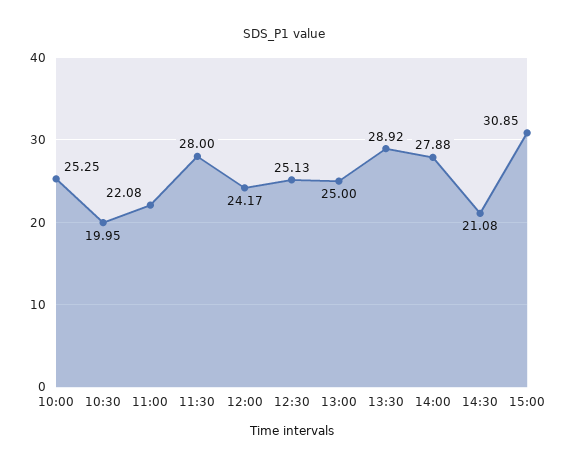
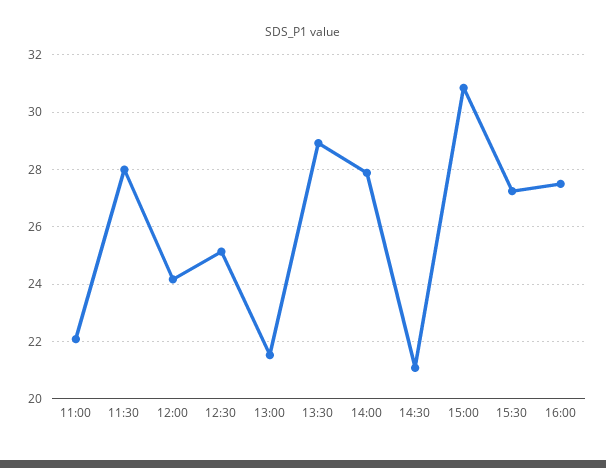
10:00: 25.25 -> none
10:30: 19.95 -> none
13:00: 25 -> 21.5
15:30: none -> 27.25
16:00: none -> 27.5

